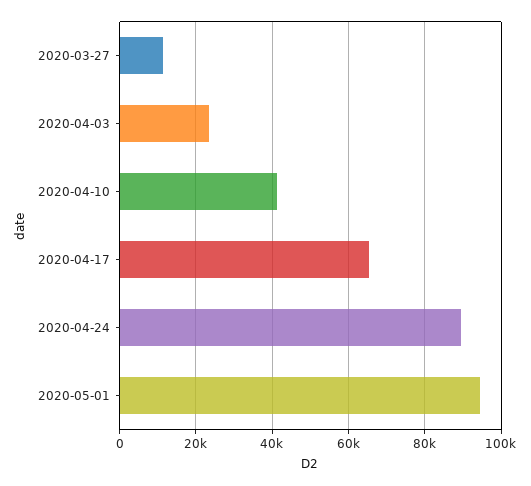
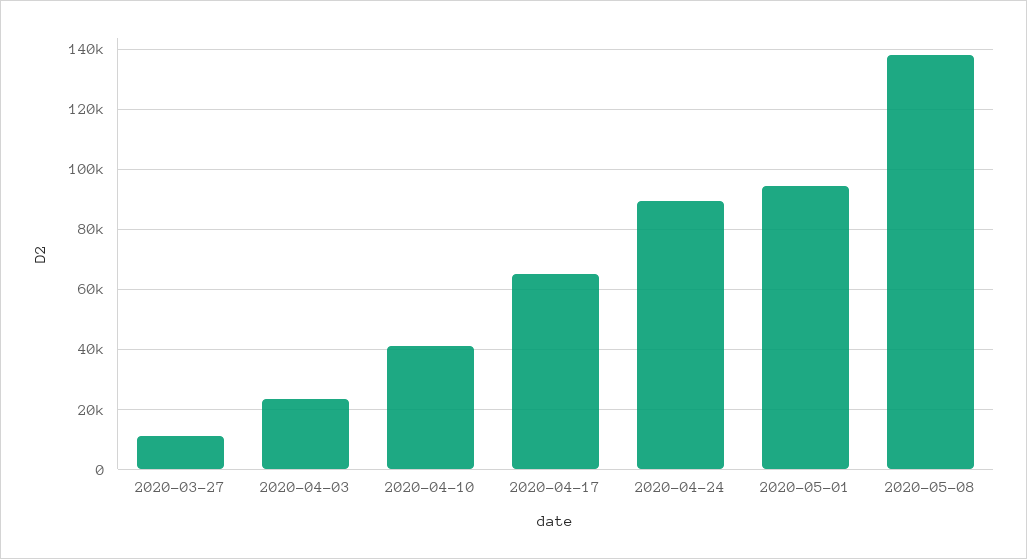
2020-05-08: none -> 138000

